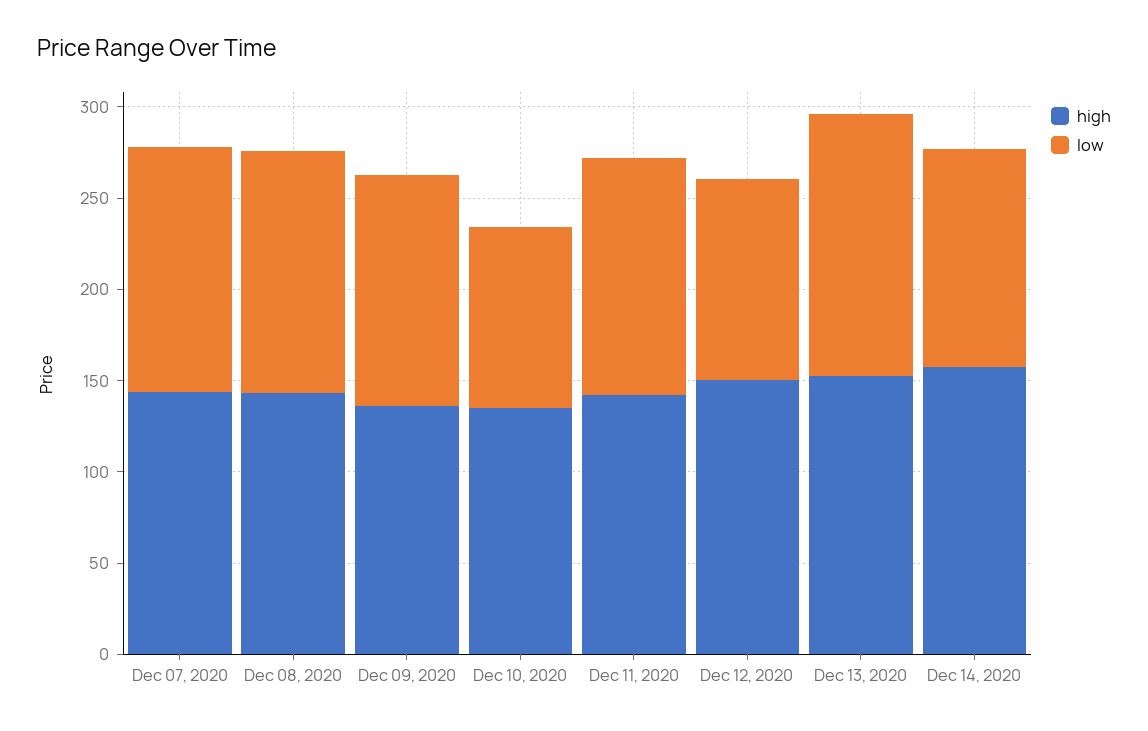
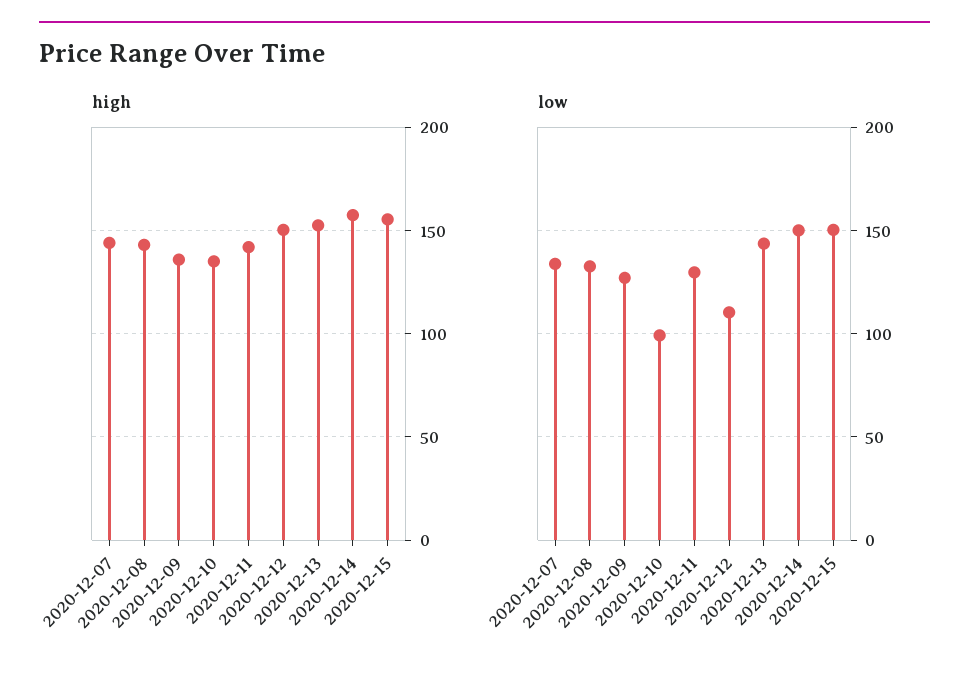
low, Dec 14, 2020: 120 -> 150
high, 2020-12-15: none -> 155
low, 2020-12-15: none -> 150

